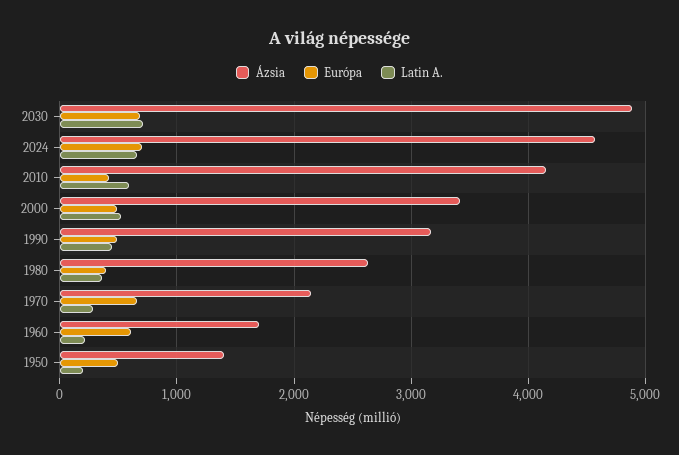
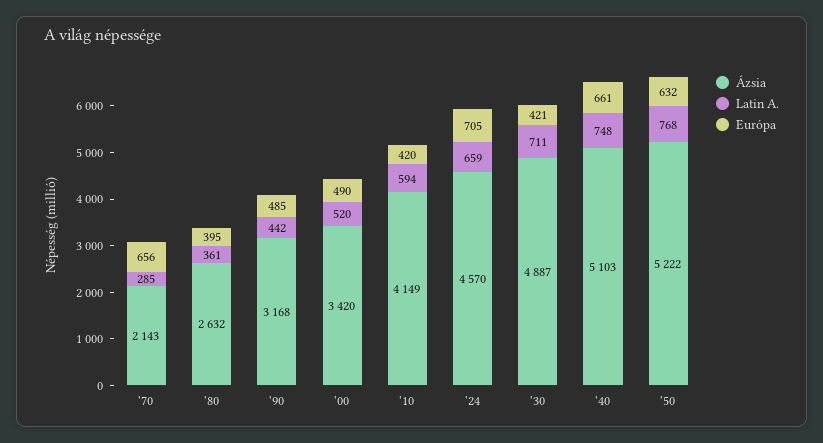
Európa, 2030: 700 -> 421
Ázsia, 1960: 1700 -> none
Európa, 1960: 600 -> none
Latin A., 1960: 200 -> none
Ázsia, 1950: 1400 -> none
Európa, 1950: 500 -> none
Latin A., 1950: 200 -> none
Ázsia, '40: none -> 5103
Latin A., '40: none -> 748
Európa, '40: none -> 661
Ázsia, '50: none -> 5222
Latin A., '50: none -> 768
Európa, '50: none -> 632

